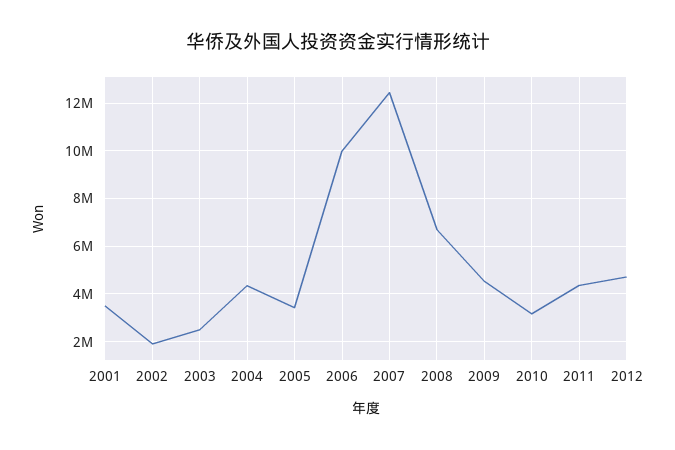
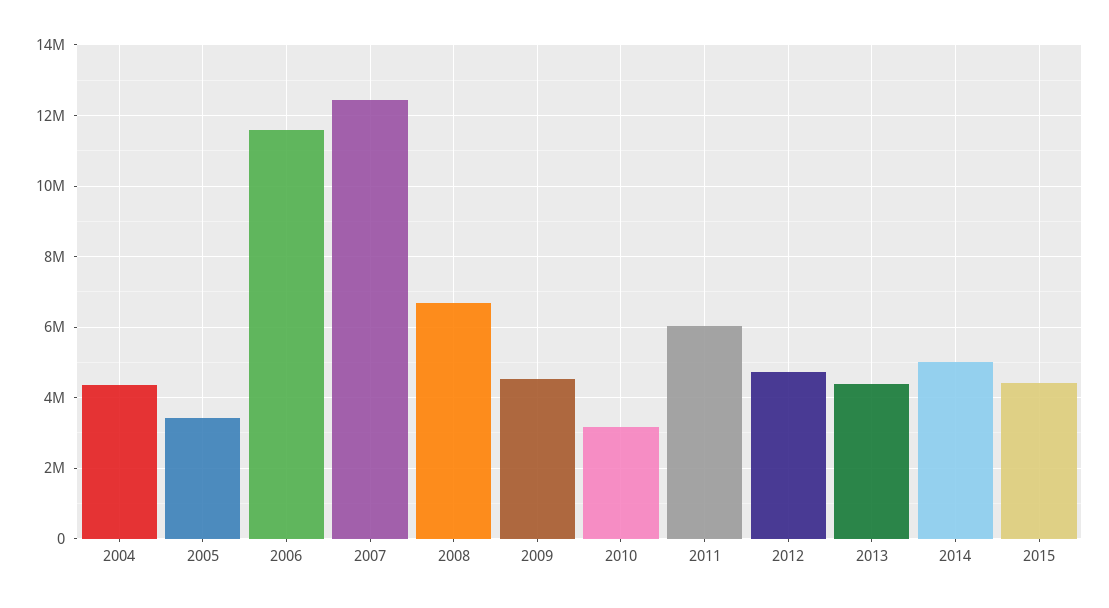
2001: 3500000 -> none
2002: 2000000 -> none
2003: 2500000 -> none
2006: 10000000 -> 11600000
2011: 4500000 -> 6000000
2013: none -> 4400000
2014: none -> 5000000
2015: none -> 4400000

